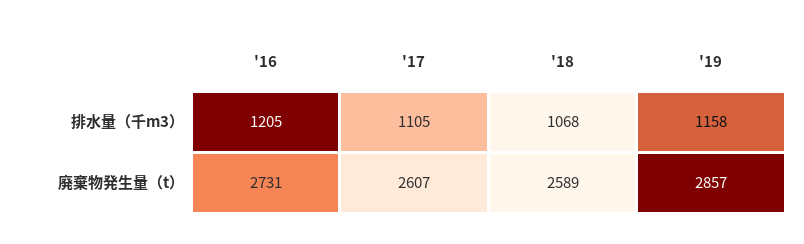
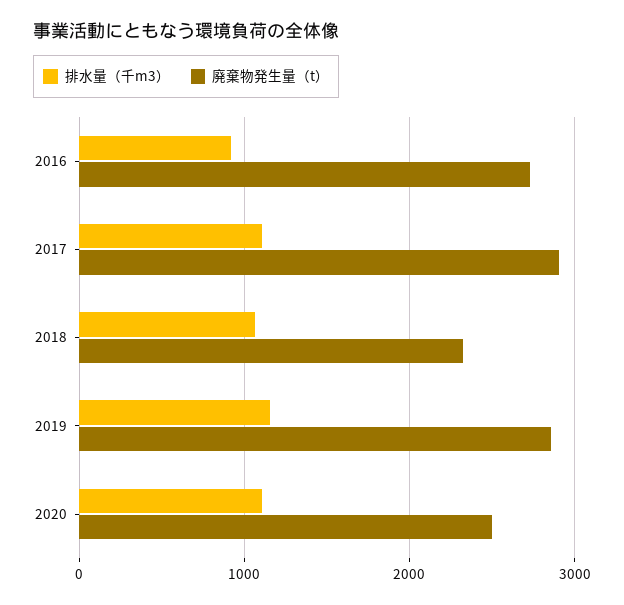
排水量（千m3）, '16: 1205 -> 900
廃棄物発生量（t）, '17: 2607 -> 2900
廃棄物発生量（t）, '18: 2589 -> 2300
排水量（千m3）, 2020: none -> 1100
廃棄物発生量（t）, 2020: none -> 2500

